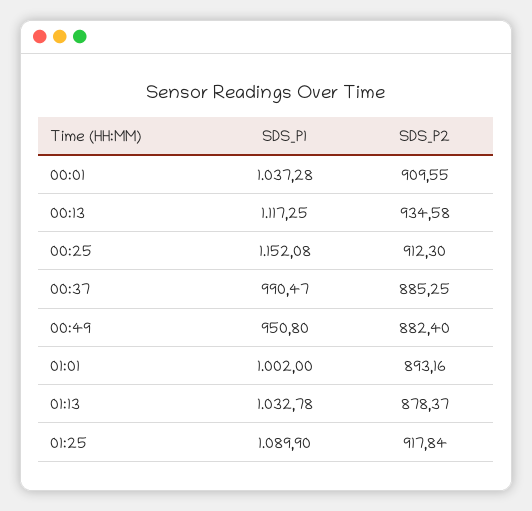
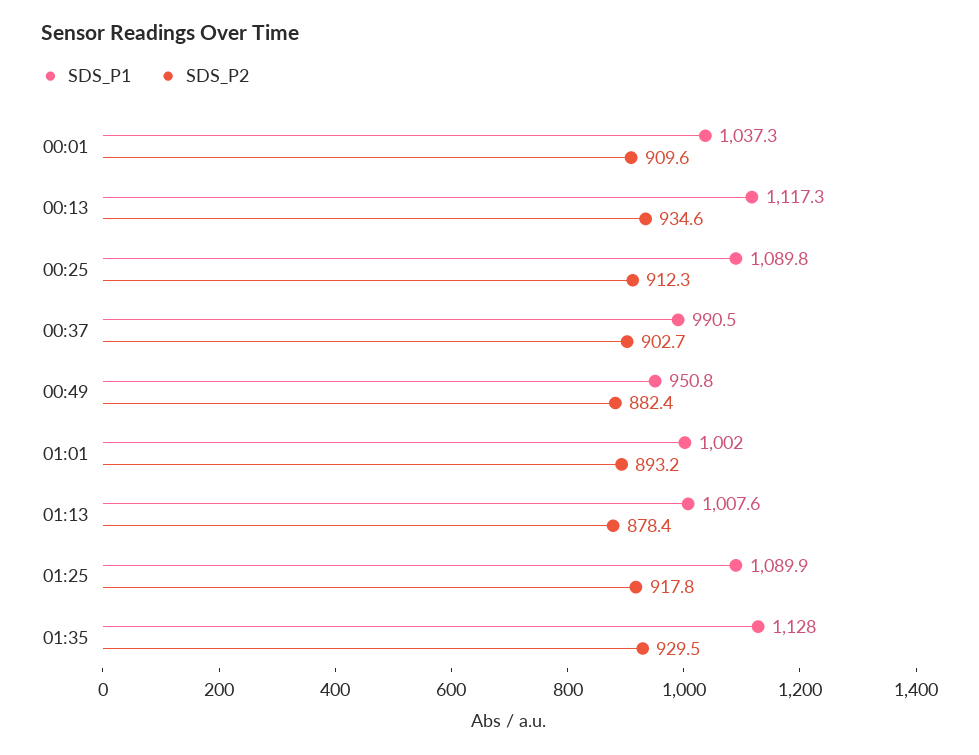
SDS_P1, 00:25: 1152.08 -> 1089.8
SDS_P2, 00:37: 885.25 -> 902.7
SDS_P1, 01:13: 1032.78 -> 1007.6
SDS_P1, 01:35: none -> 1128
SDS_P2, 01:35: none -> 929.5

